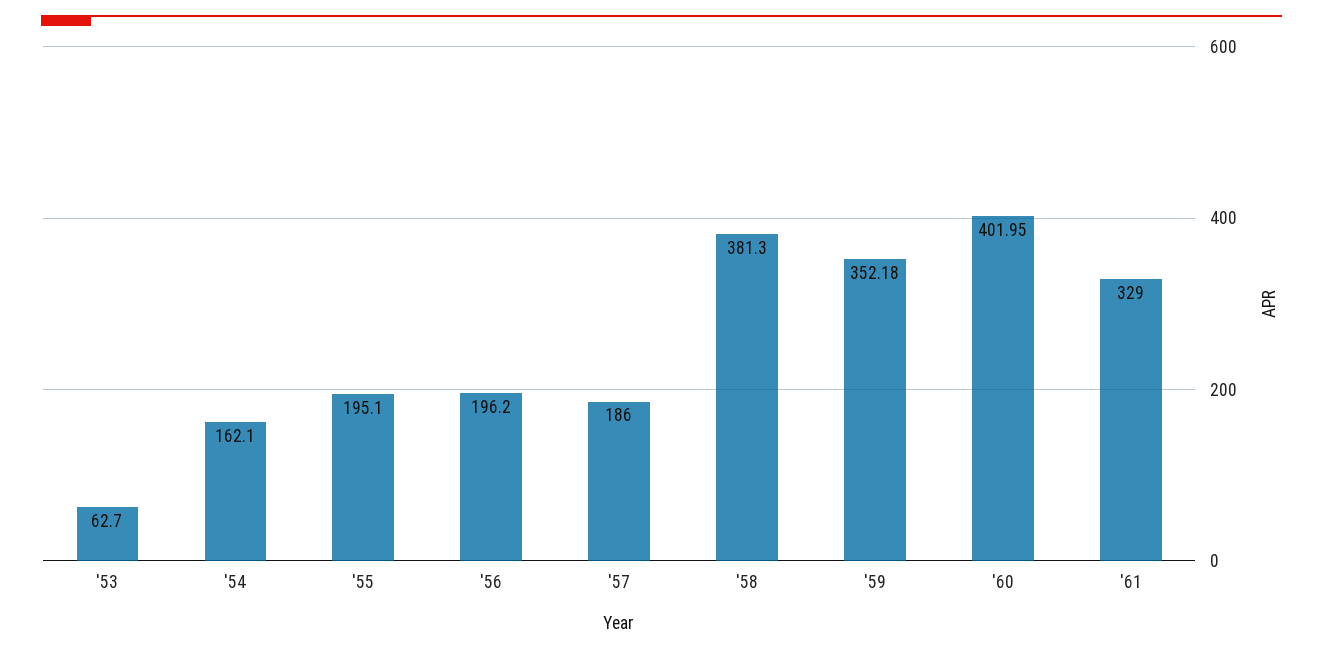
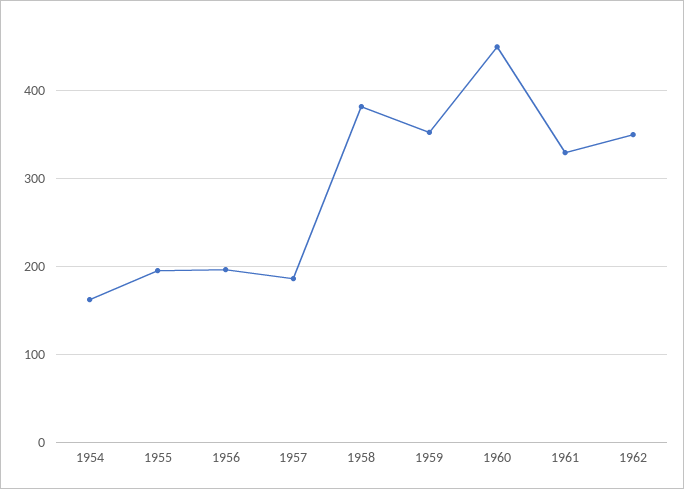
'53: 62.7 -> none
'60: 401.95 -> 450
1962: none -> 350

